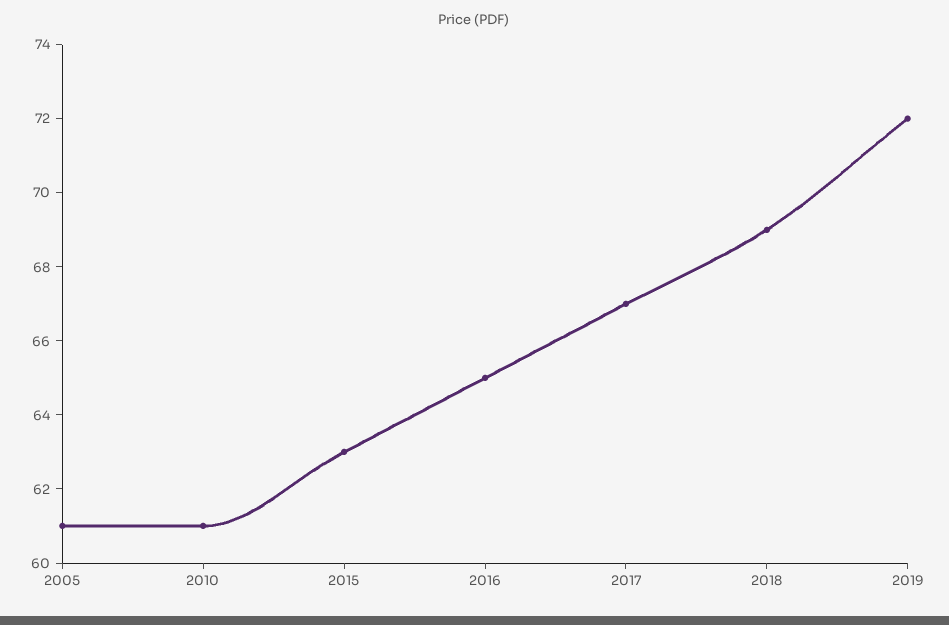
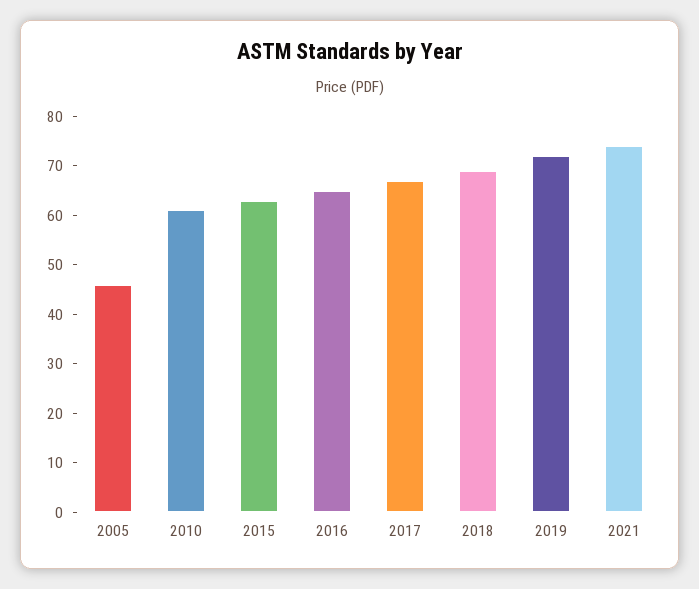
2005: 61 -> 45
2021: none -> 75

